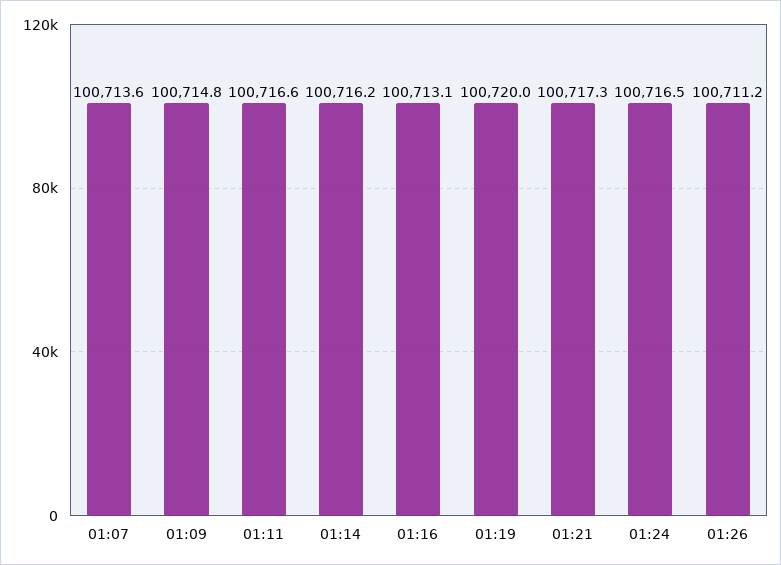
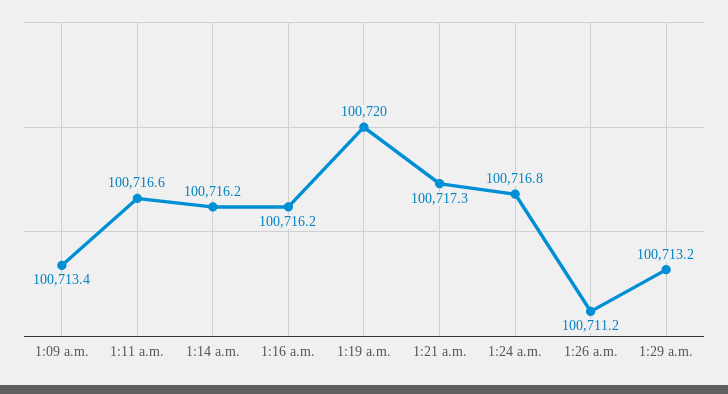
01:07: 100713.6 -> none
01:09: 100714.8 -> 100713.4
01:16: 100713.1 -> 100716.2
01:24: 100716.5 -> 100716.8
1:29 a.m.: none -> 100713.2

